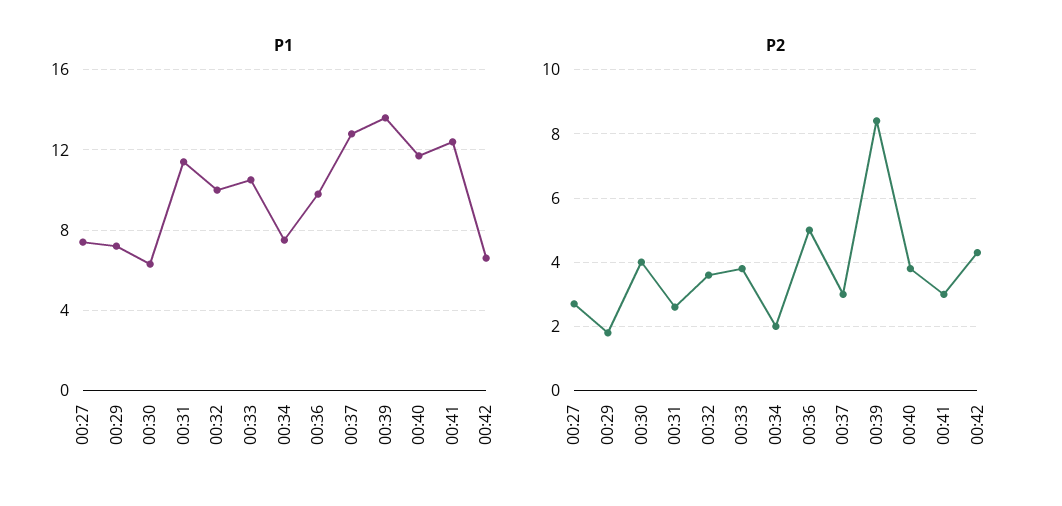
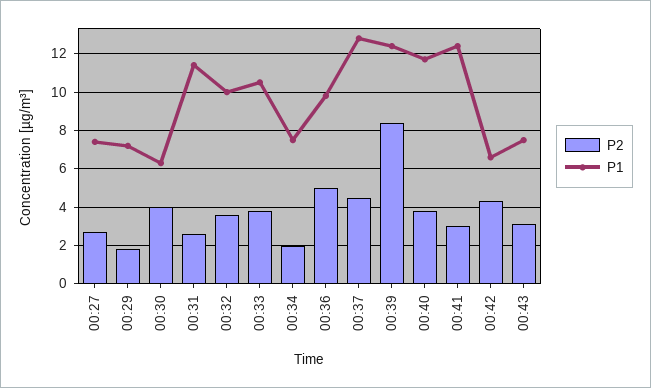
P1, 00:39: 13.5 -> 12.5
P2, 00:37: 3 -> 4.5
P2, 00:43: none -> 3
P1, 00:43: none -> 7.5

